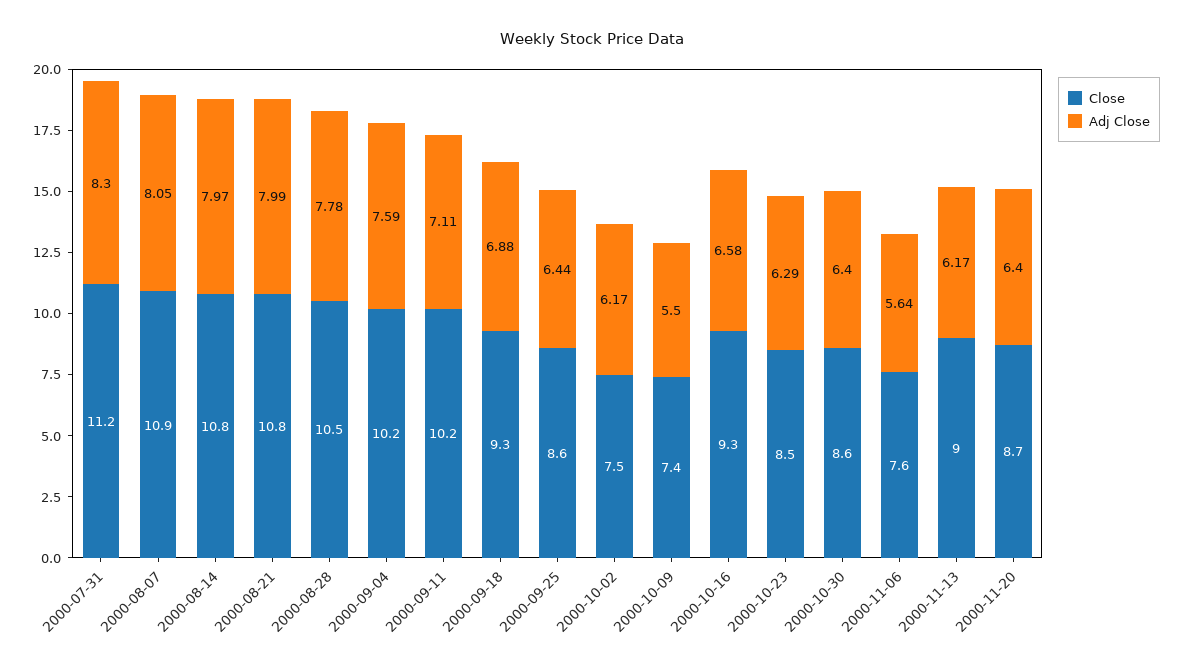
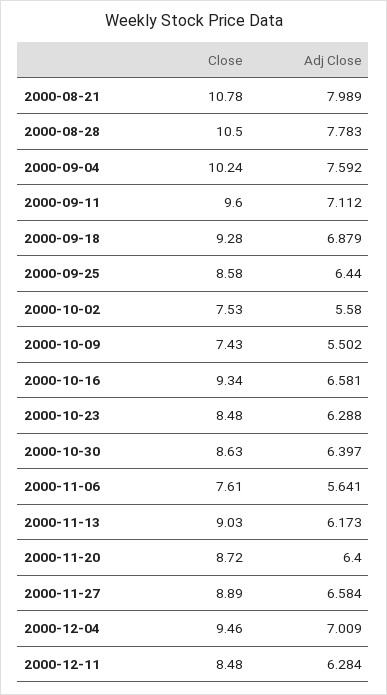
Close, 2000-07-31: 11.2 -> none
Adj Close, 2000-07-31: 8.3 -> none
Close, 2000-08-07: 10.9 -> none
Adj Close, 2000-08-07: 8.05 -> none
Close, 2000-08-14: 10.8 -> none
Adj Close, 2000-08-14: 7.97 -> none
Close, 2000-09-11: 10.2 -> 9.6
Adj Close, 2000-10-02: 6.17 -> 5.58
Close, 2000-11-27: none -> 8.89
Adj Close, 2000-11-27: none -> 6.584
Close, 2000-12-04: none -> 9.46
Adj Close, 2000-12-04: none -> 7.009
Close, 2000-12-11: none -> 8.48
Adj Close, 2000-12-11: none -> 6.284

